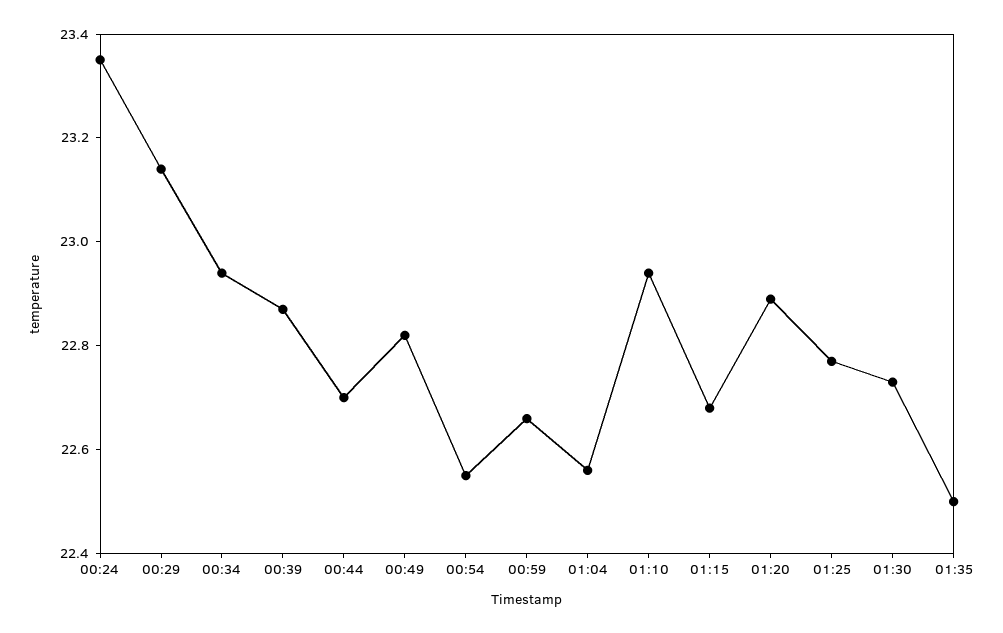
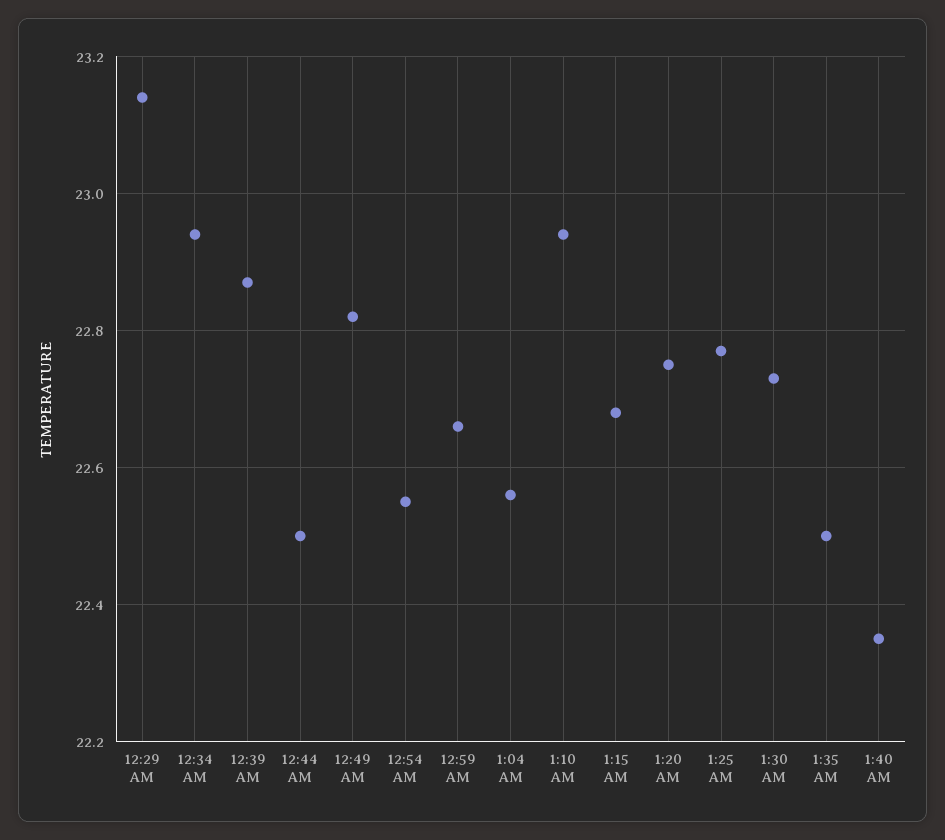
00:24: 23.35 -> none
00:44: 22.7 -> 22.5
01:20: 22.9 -> 22.75
1:40 AM: none -> 22.35

